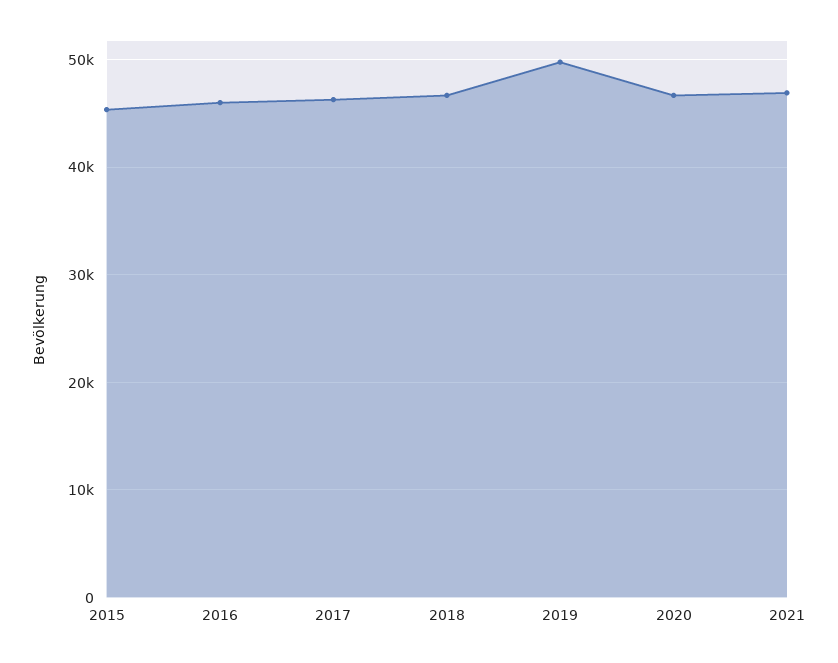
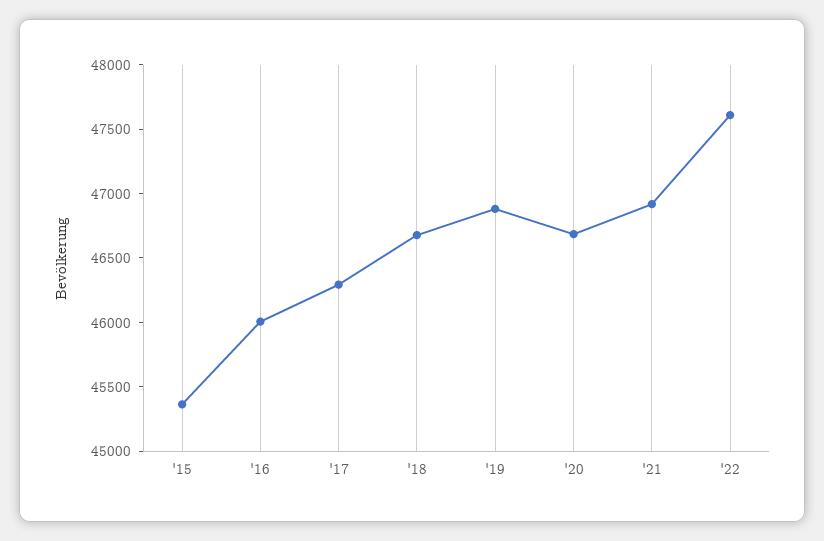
2019: 50000 -> 46900
'22: none -> 47600

